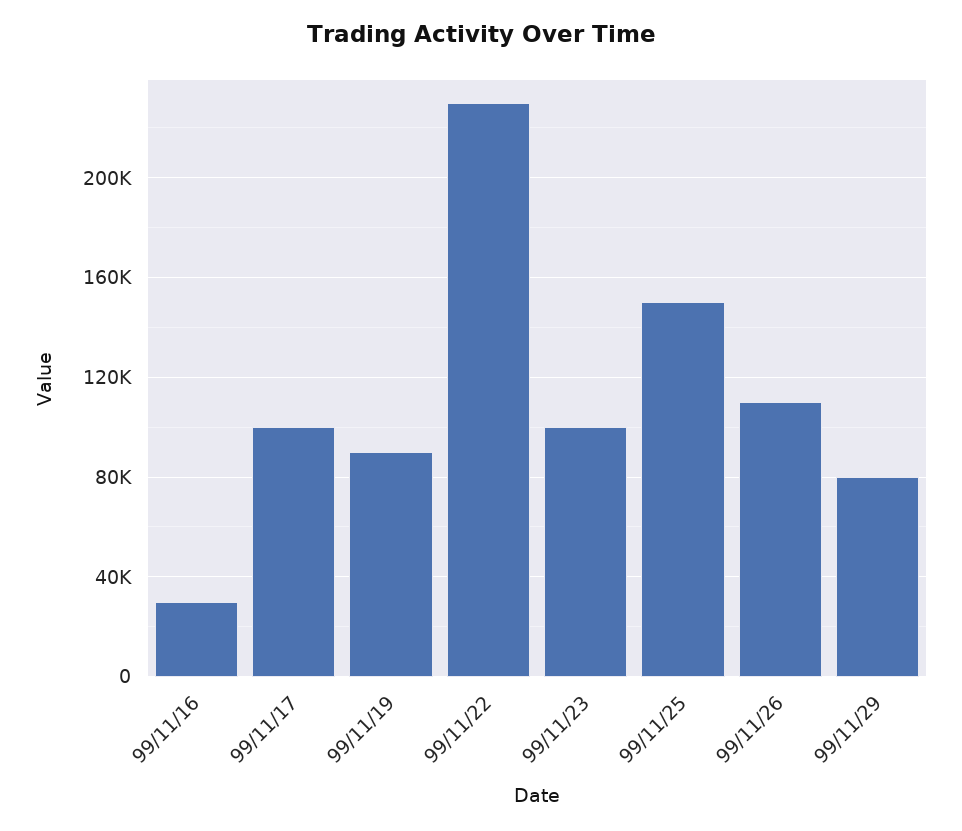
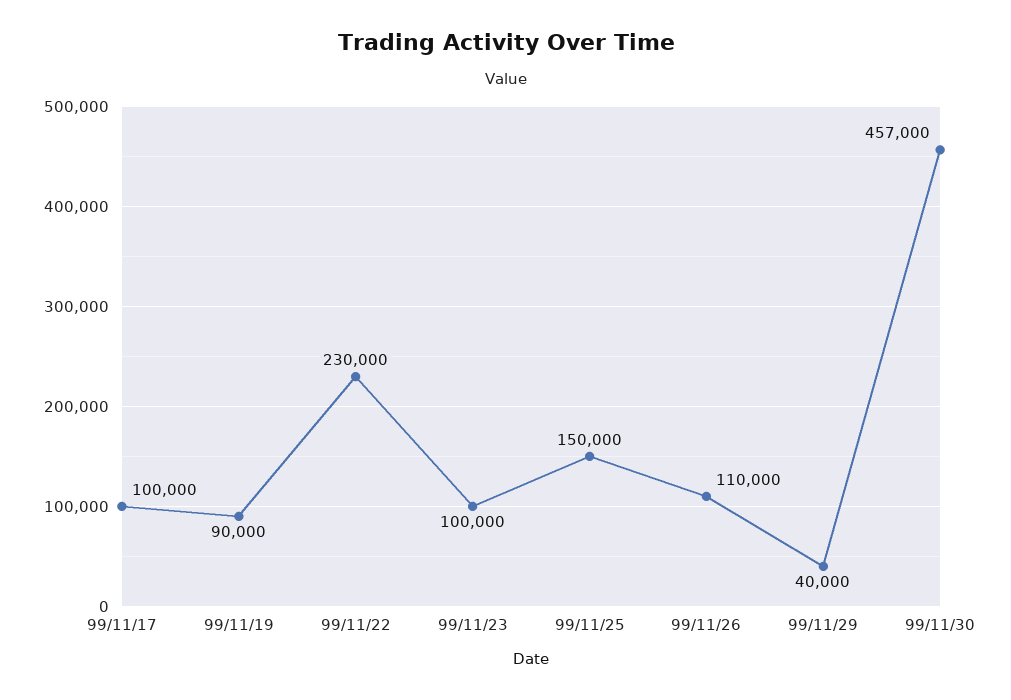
99/11/16: 30000 -> none
99/11/29: 80000 -> 40000
99/11/30: none -> 457000

